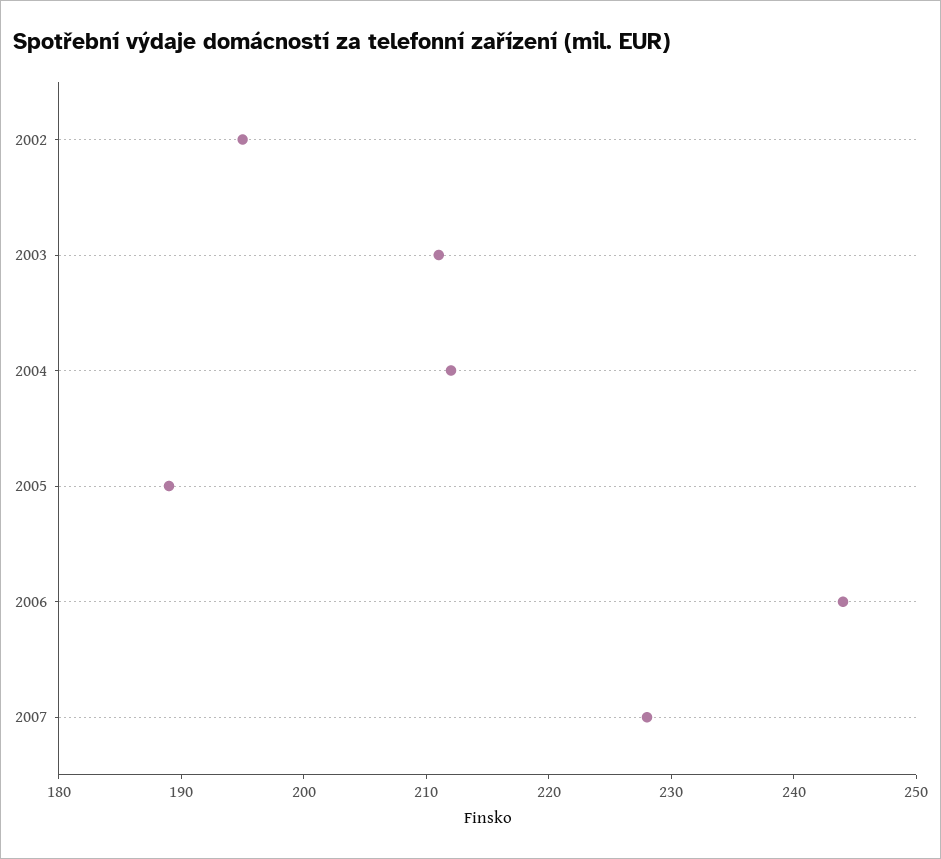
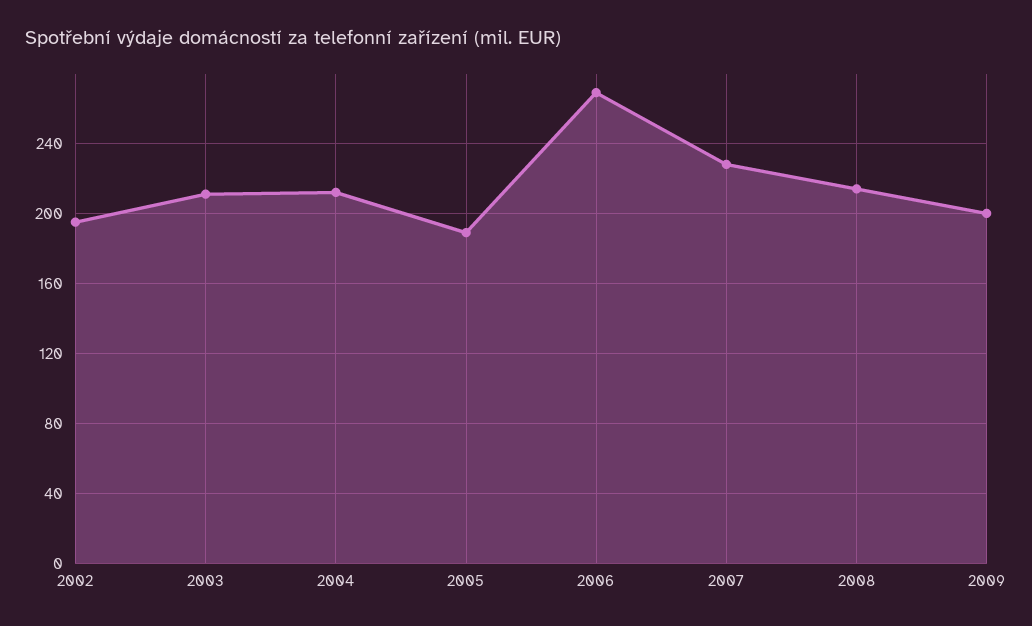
2006: 244 -> 270
2008: none -> 215
2009: none -> 200

